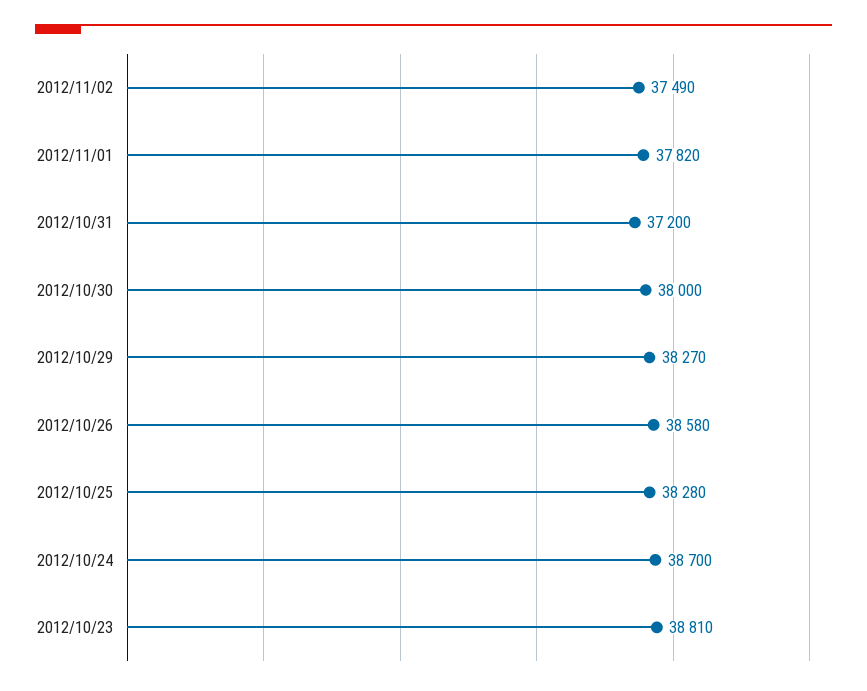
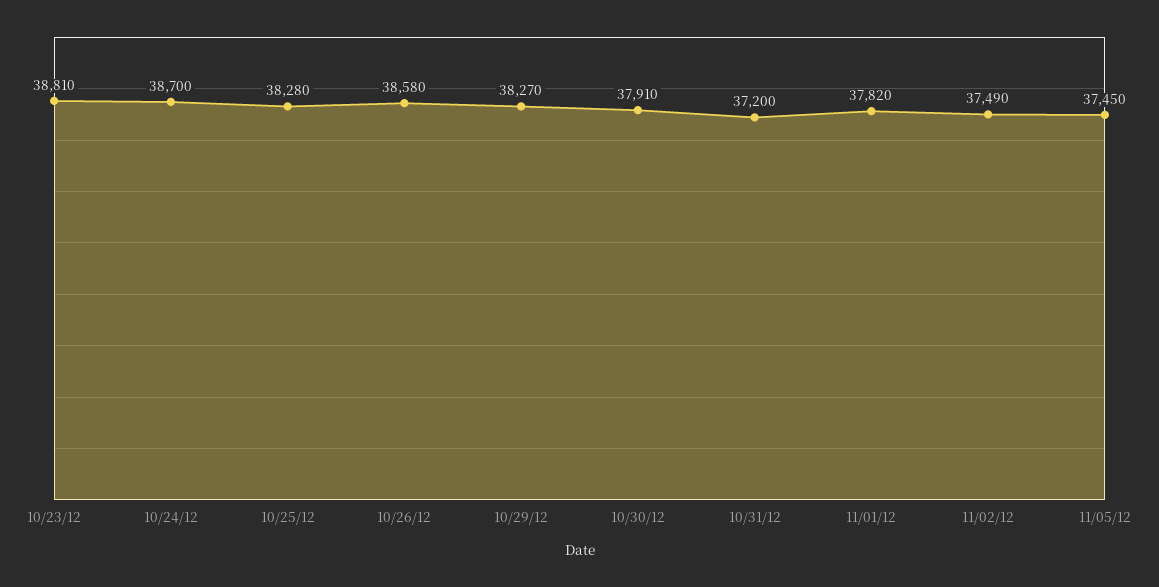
2012/10/30: 38000 -> 37910
11/05/12: none -> 37450

